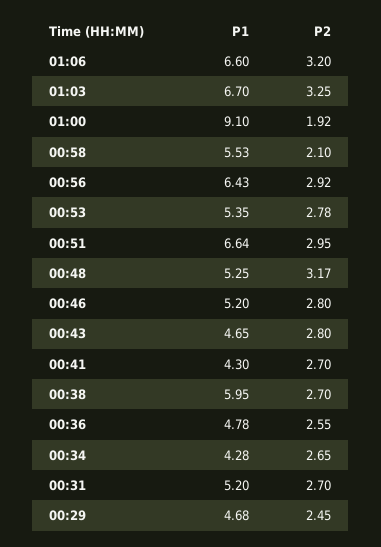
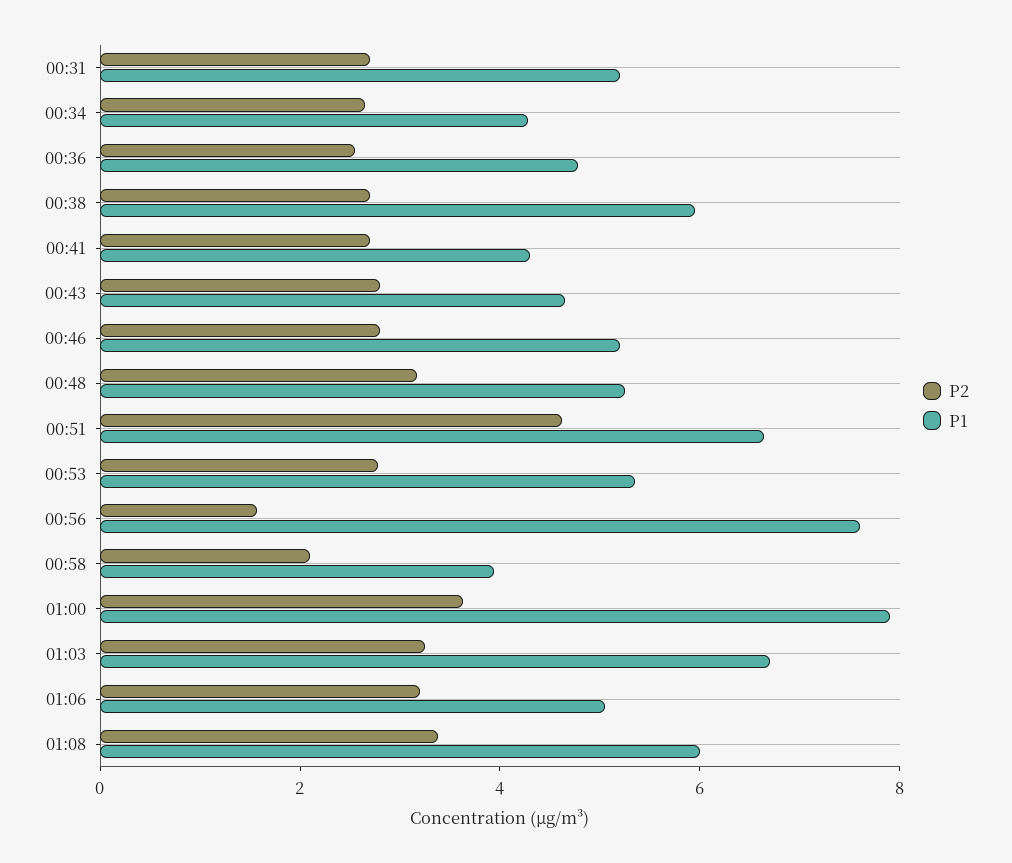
P1, 01:06: 6.6 -> 5
P1, 01:00: 9.1 -> 8
P2, 01:00: 1.92 -> 3.5
P1, 00:58: 5.53 -> 4
P1, 00:56: 6.43 -> 7.5
P2, 00:56: 2.92 -> 1.5
P2, 00:51: 2.95 -> 4.5
P1, 00:29: 4.68 -> none
P2, 00:29: 2.45 -> none
P2, 01:08: none -> 3.5
P1, 01:08: none -> 6

